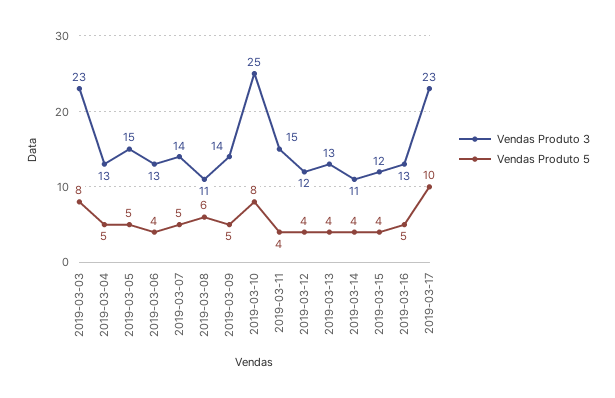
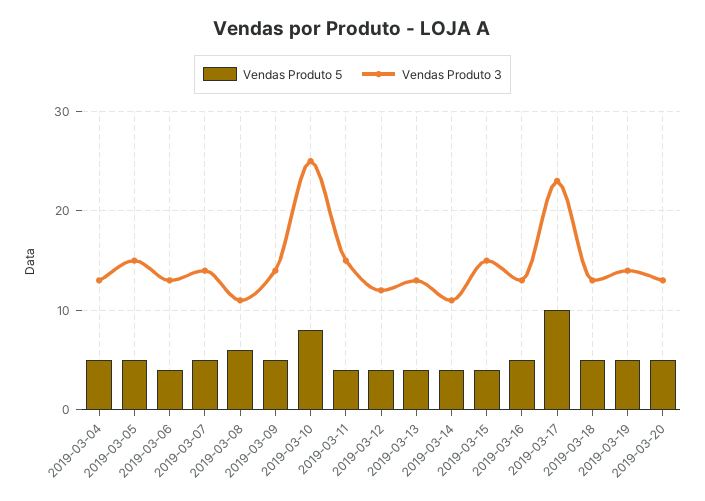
Vendas Produto 3, 2019-03-03: 23 -> none
Vendas Produto 5, 2019-03-03: 8 -> none
Vendas Produto 3, 2019-03-15: 12 -> 15
Vendas Produto 5, 2019-03-18: none -> 5
Vendas Produto 3, 2019-03-18: none -> 13
Vendas Produto 5, 2019-03-19: none -> 5
Vendas Produto 3, 2019-03-19: none -> 14
Vendas Produto 5, 2019-03-20: none -> 5
Vendas Produto 3, 2019-03-20: none -> 13

